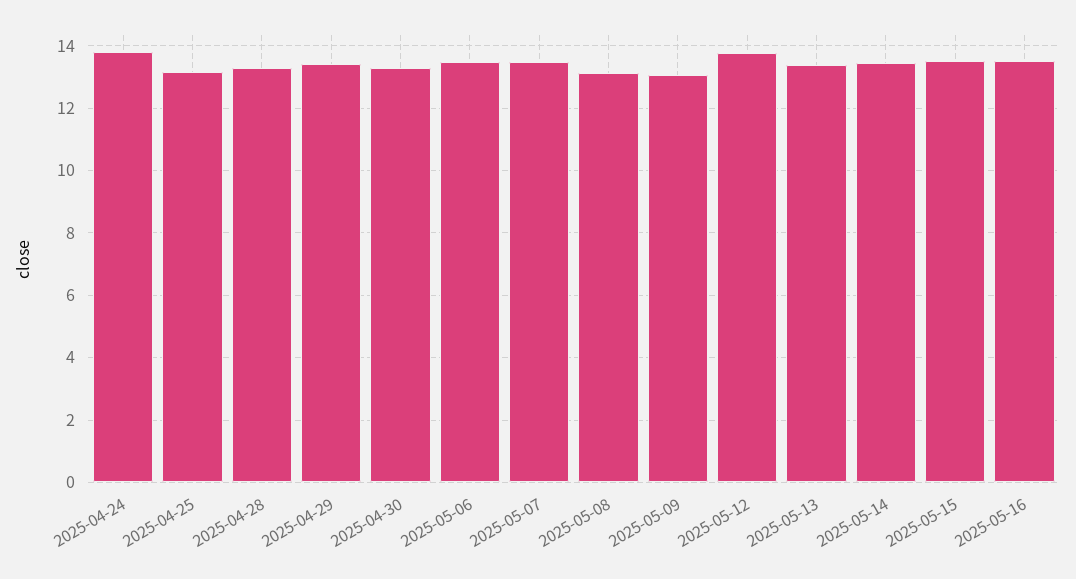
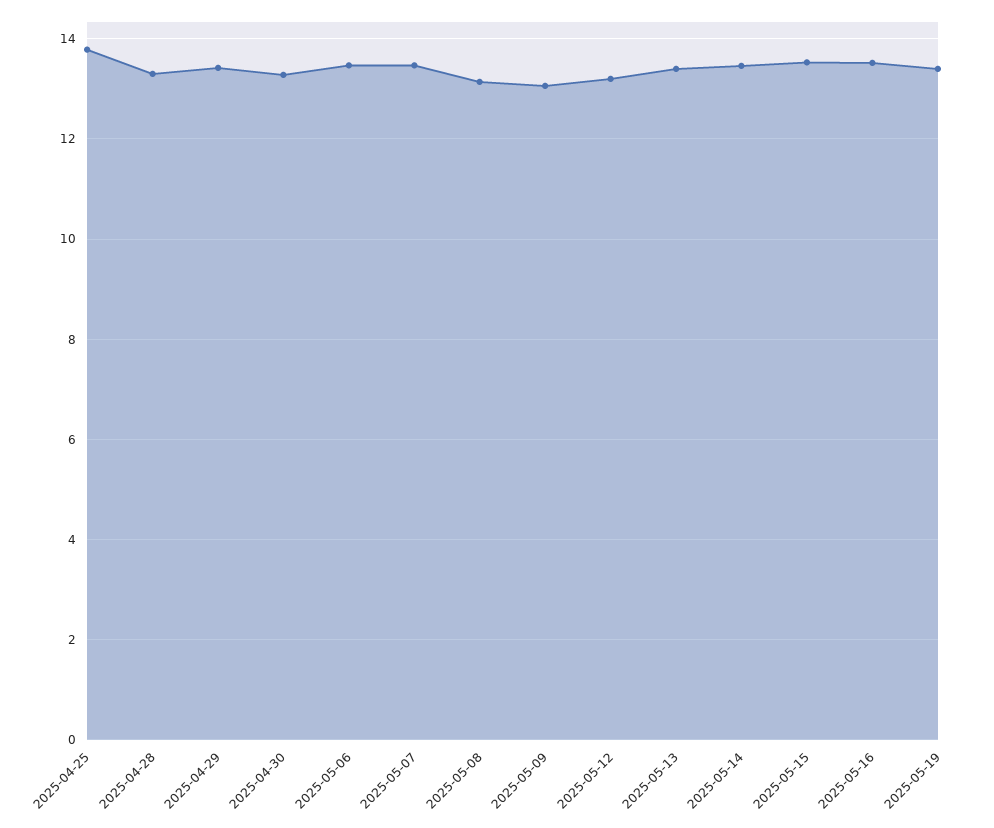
2025-04-24: 13.8 -> none
2025-04-25: 13.2 -> 13.8
2025-05-12: 13.8 -> 13.2
2025-05-19: none -> 13.4

